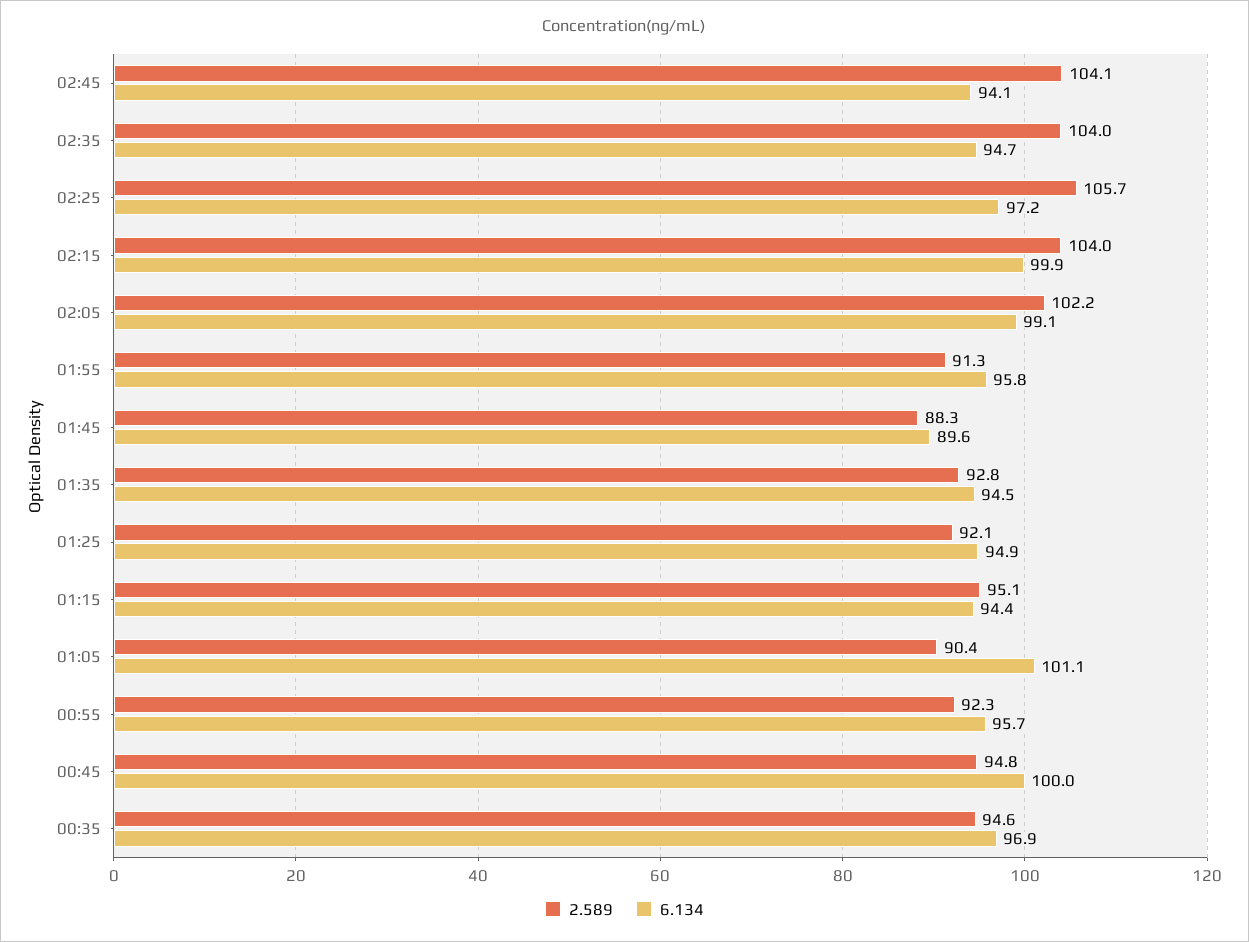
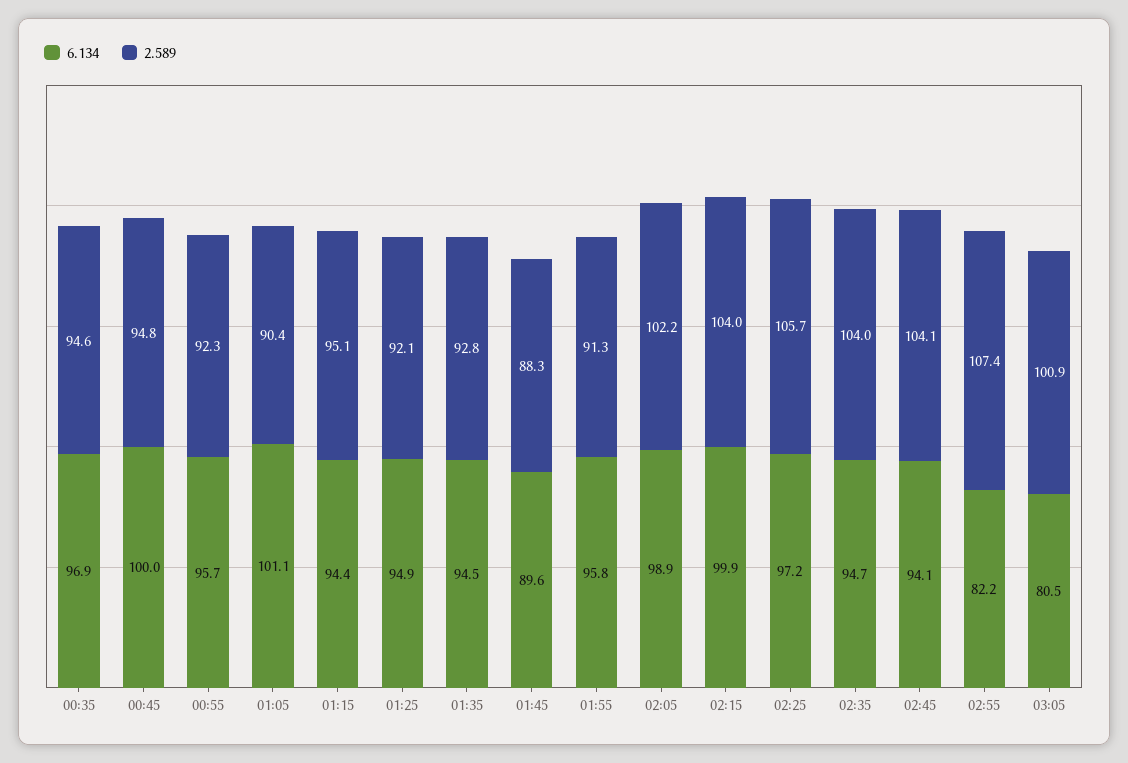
6.134, 02:05: 99.1 -> 98.9
6.134, 02:55: none -> 82.2
2.589, 02:55: none -> 107.4
6.134, 03:05: none -> 80.5
2.589, 03:05: none -> 100.9

